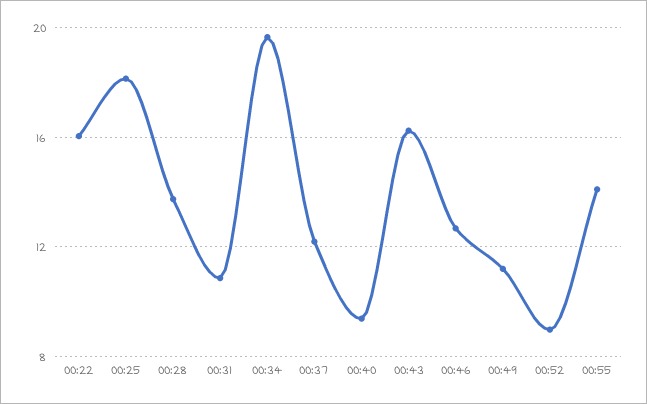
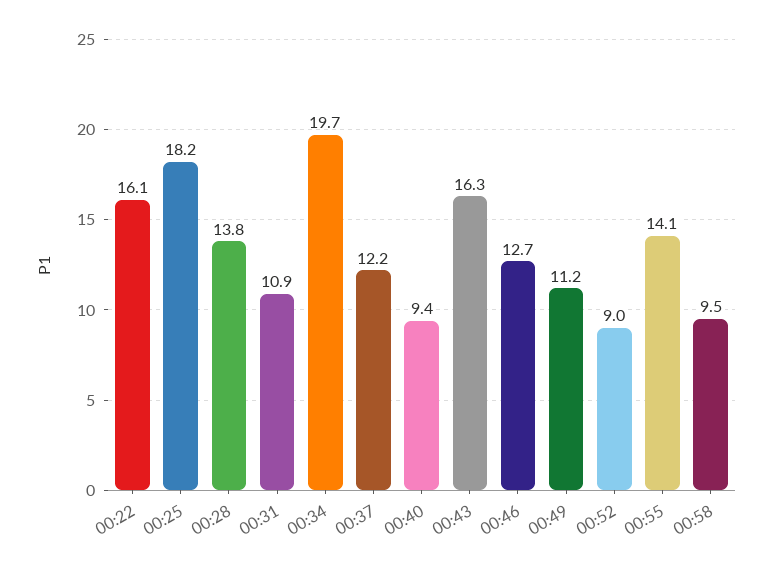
00:58: none -> 9.5

